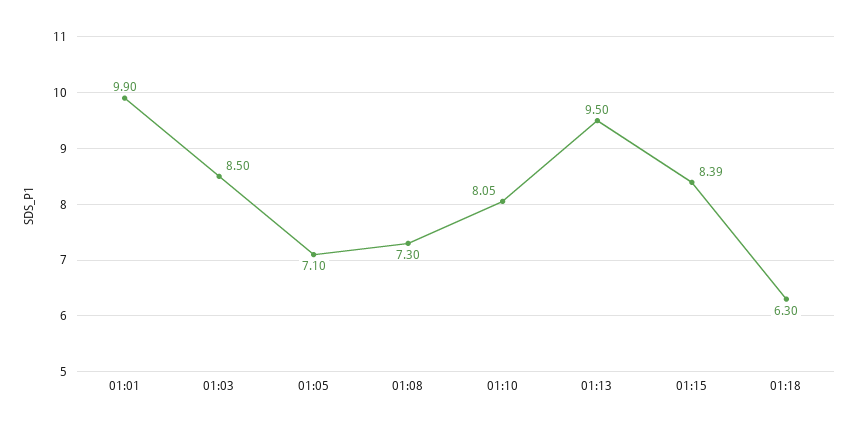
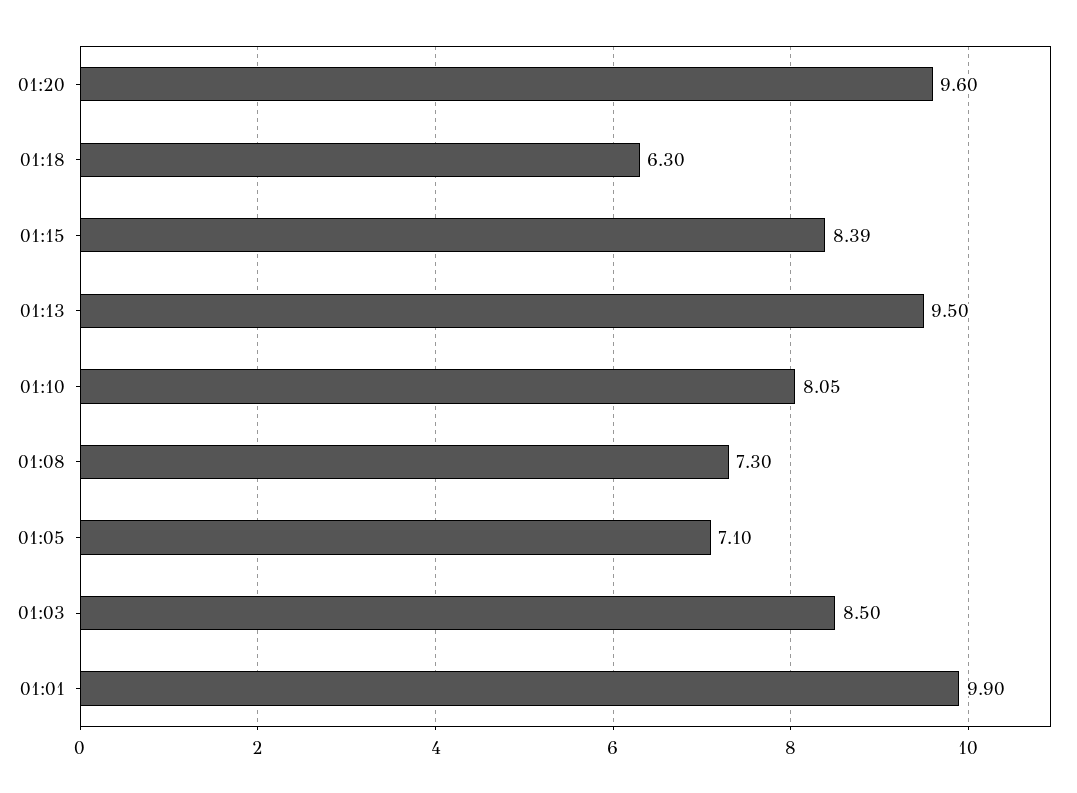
01:20: none -> 9.6

